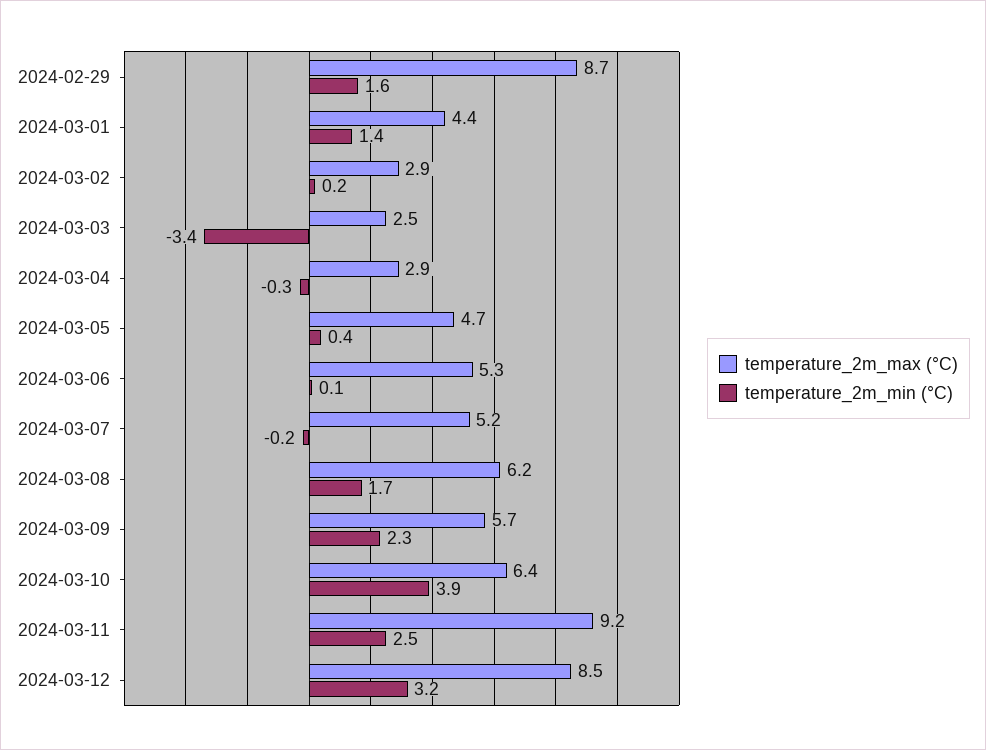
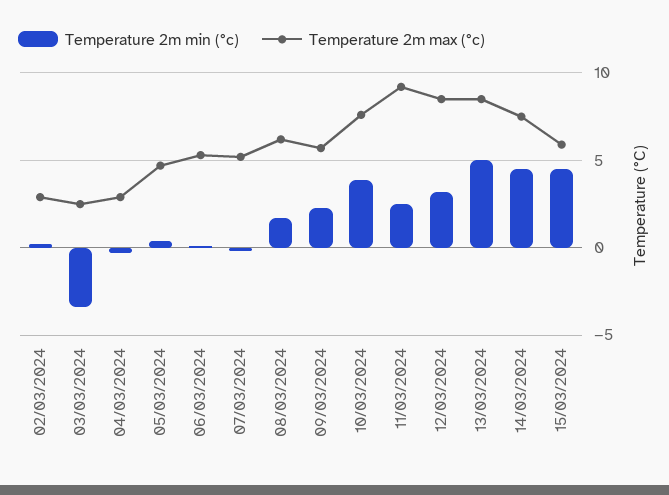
temperature_2m_max (°C), 2024-02-29: 8.7 -> none
temperature_2m_min (°C), 2024-02-29: 1.6 -> none
temperature_2m_max (°C), 2024-03-01: 4.4 -> none
temperature_2m_min (°C), 2024-03-01: 1.4 -> none
temperature_2m_max (°C), 2024-03-10: 6.4 -> 7.5
temperature_2m_min (°C), 13/03/2024: none -> 5
temperature_2m_max (°C), 13/03/2024: none -> 8.5
temperature_2m_min (°C), 14/03/2024: none -> 4.5
temperature_2m_max (°C), 14/03/2024: none -> 7.5
temperature_2m_min (°C), 15/03/2024: none -> 4.5
temperature_2m_max (°C), 15/03/2024: none -> 6

